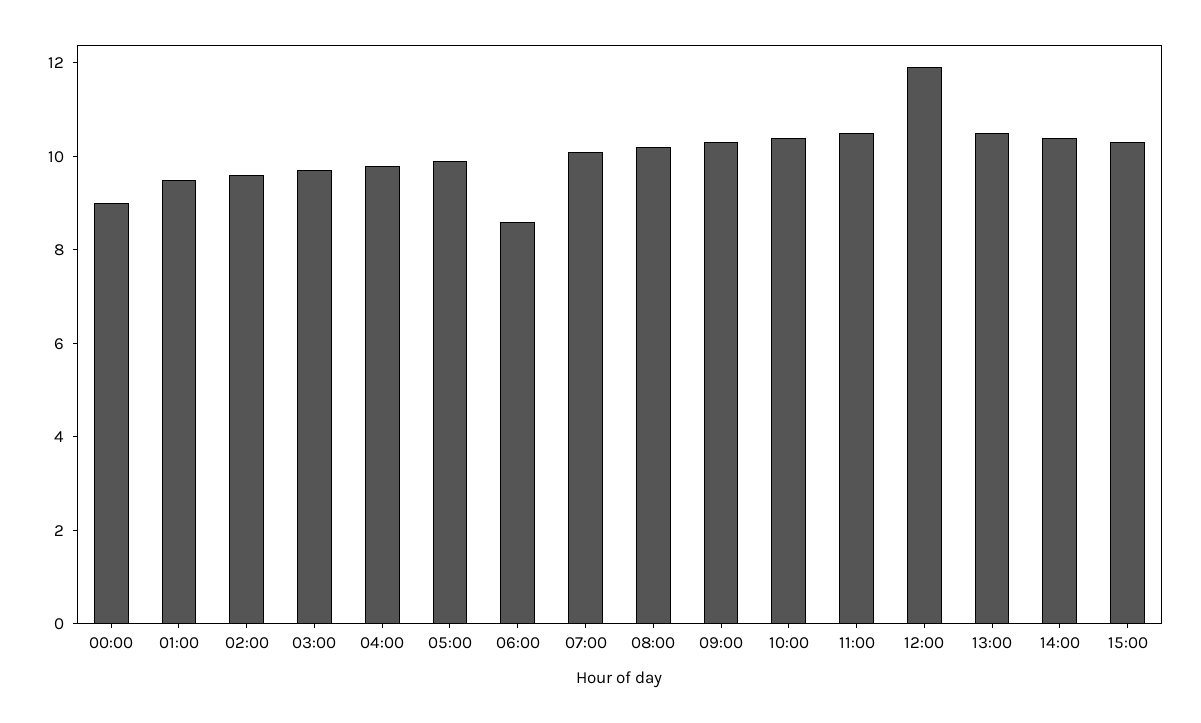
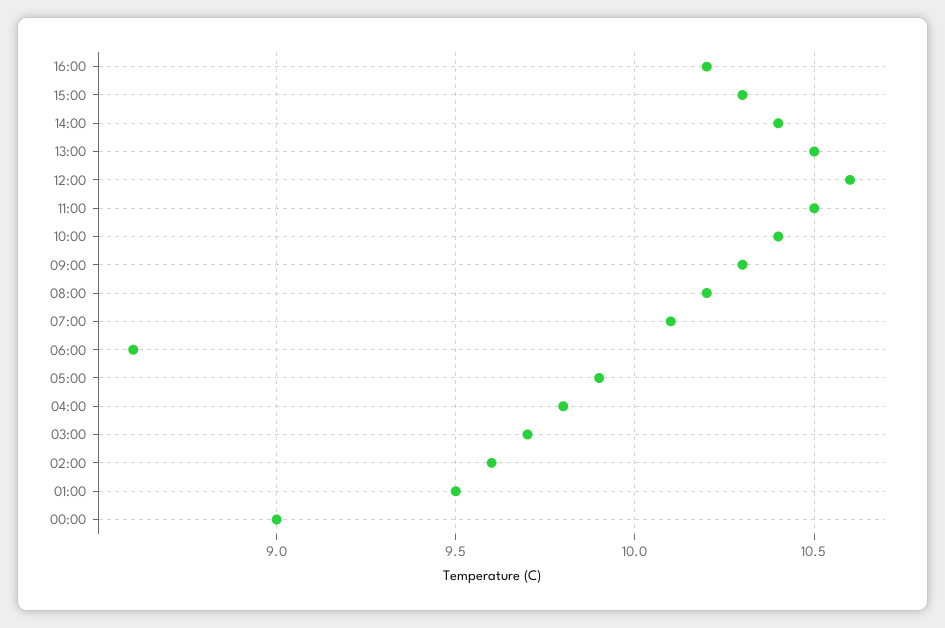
12:00: 12 -> 10.6
16:00: none -> 10.2

